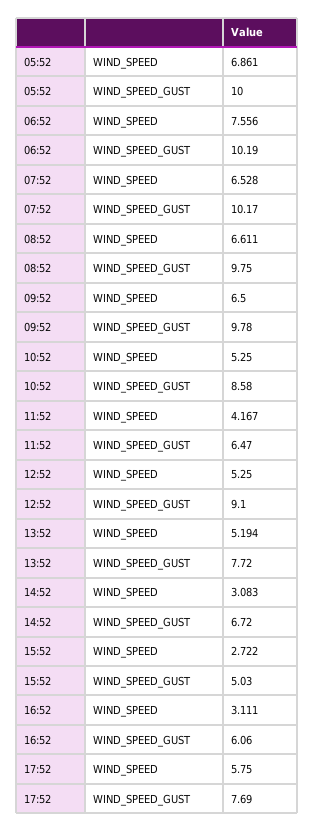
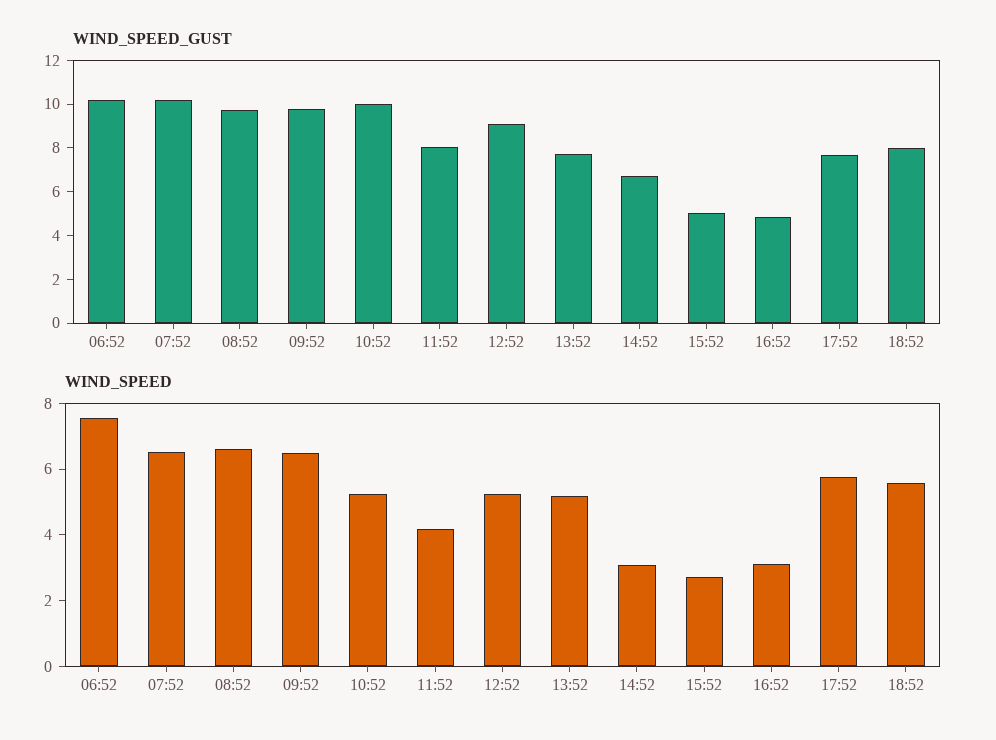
WIND_SPEED, 05:52: 6.861 -> none
WIND_SPEED_GUST, 05:52: 10 -> none
WIND_SPEED_GUST, 10:52: 8.58 -> 10
WIND_SPEED_GUST, 11:52: 6.47 -> 8
WIND_SPEED_GUST, 16:52: 6.06 -> 5
WIND_SPEED_GUST, 18:52: none -> 8
WIND_SPEED, 18:52: none -> 5.5

